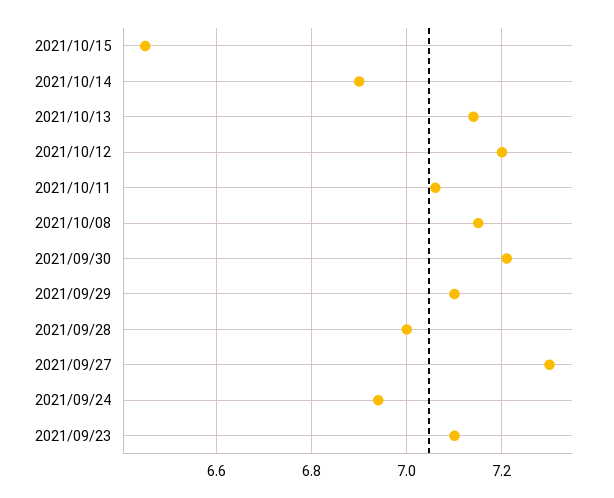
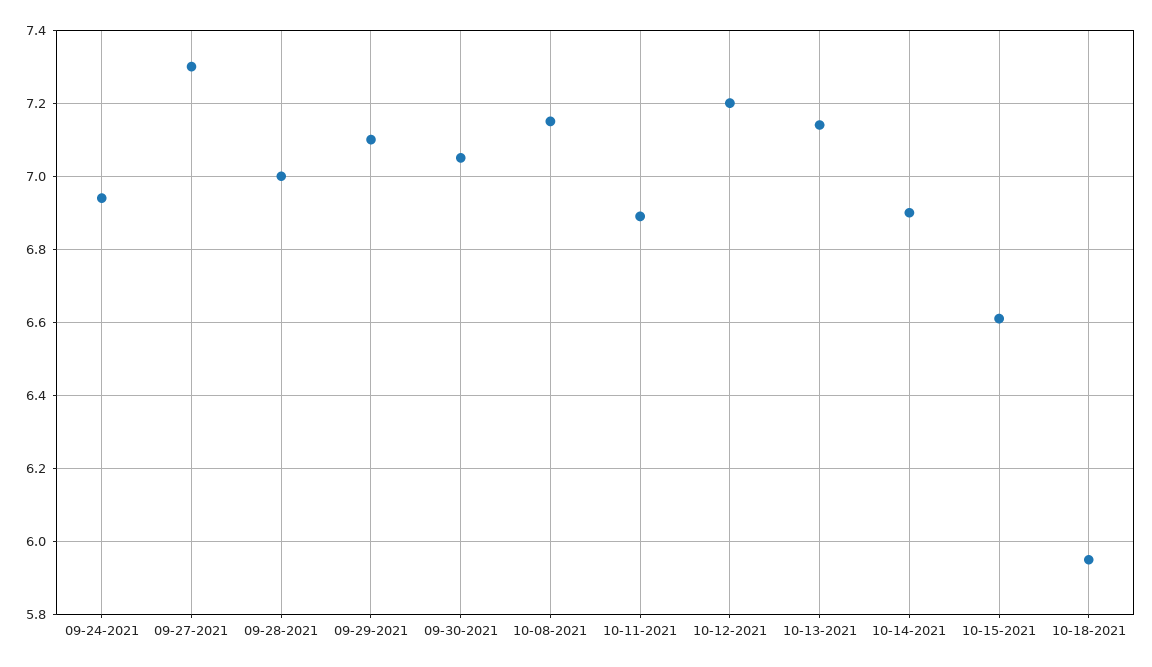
2021/10/15: 6.45 -> 6.6
2021/10/11: 7.05 -> 6.9
2021/09/30: 7.2 -> 7.05
2021/09/23: 7.1 -> none
10-18-2021: none -> 5.95

